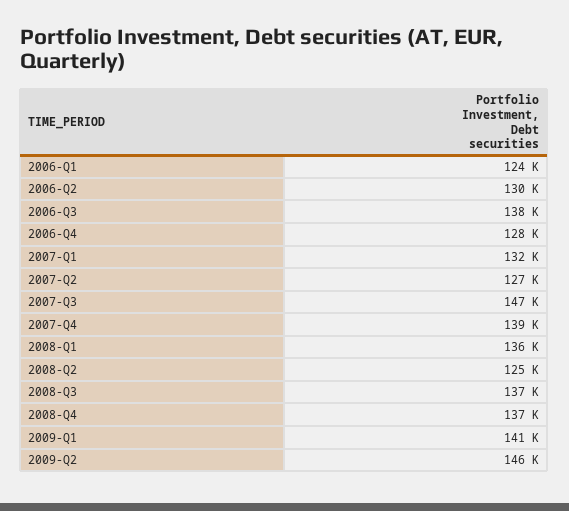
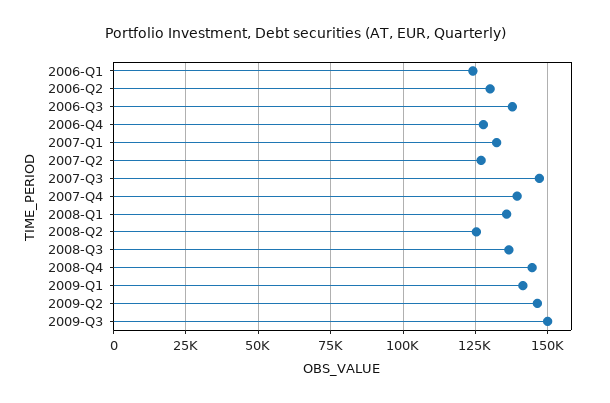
2008-Q4: 137000 -> 145000
2009-Q3: none -> 150000

